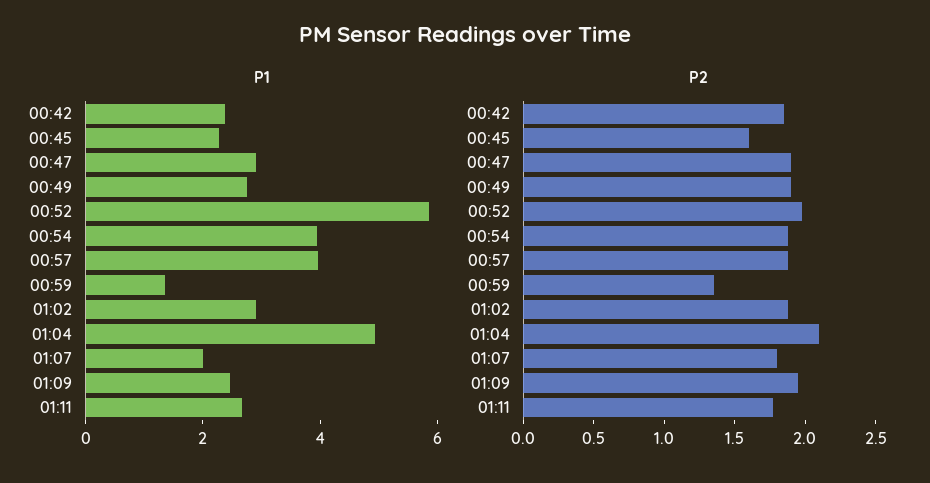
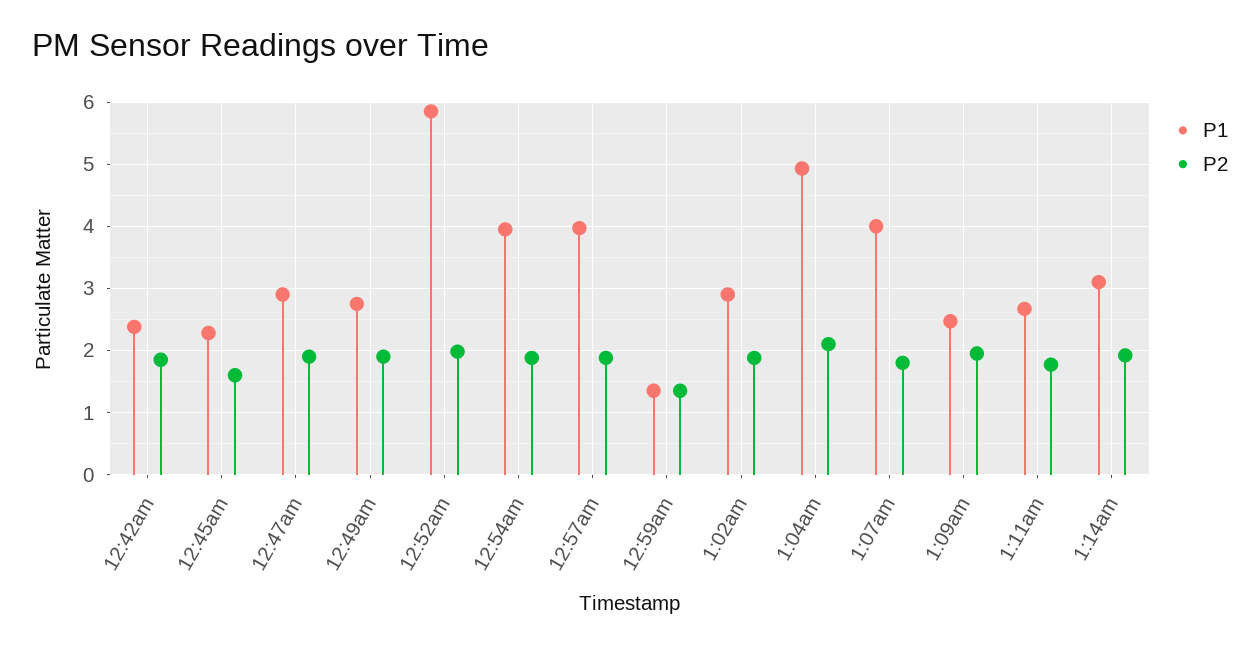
P1, 01:07: 2 -> 4
P1, 1:14am: none -> 3.1
P2, 1:14am: none -> 1.9

